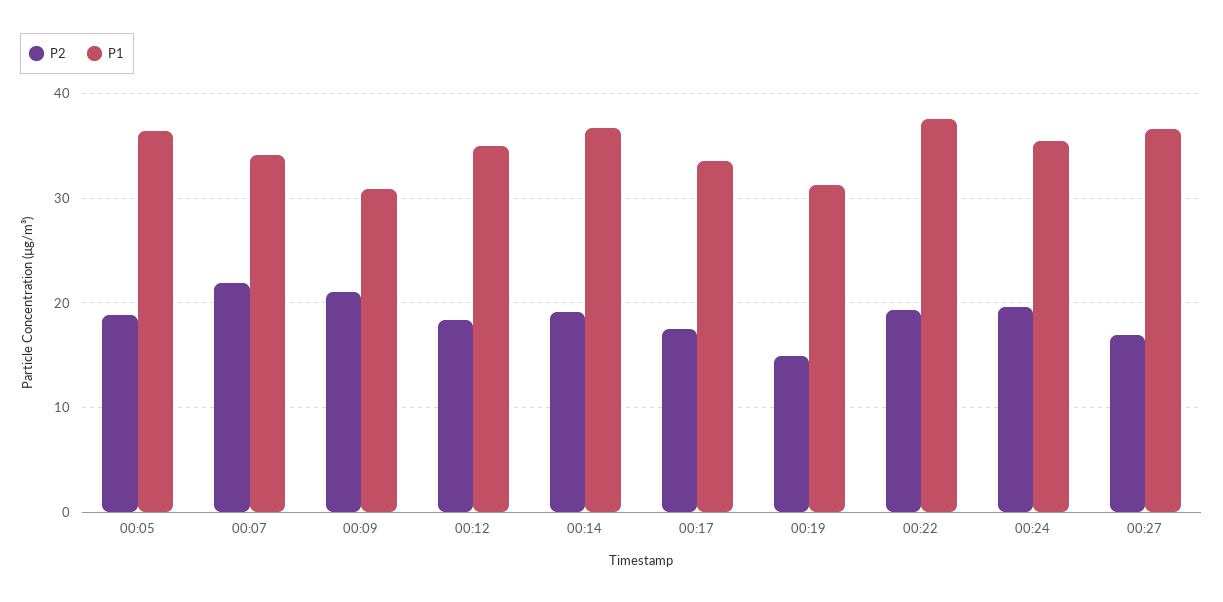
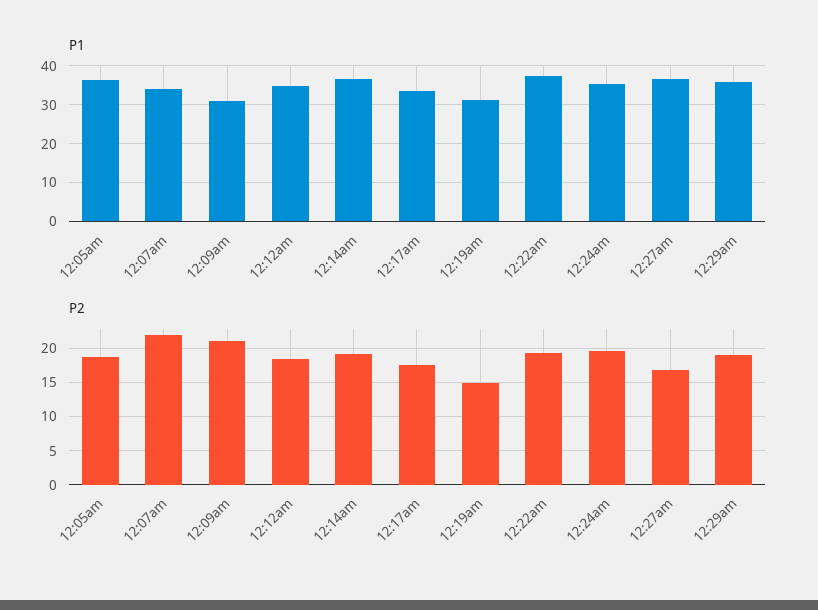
P1, 12:29am: none -> 36
P2, 12:29am: none -> 19

